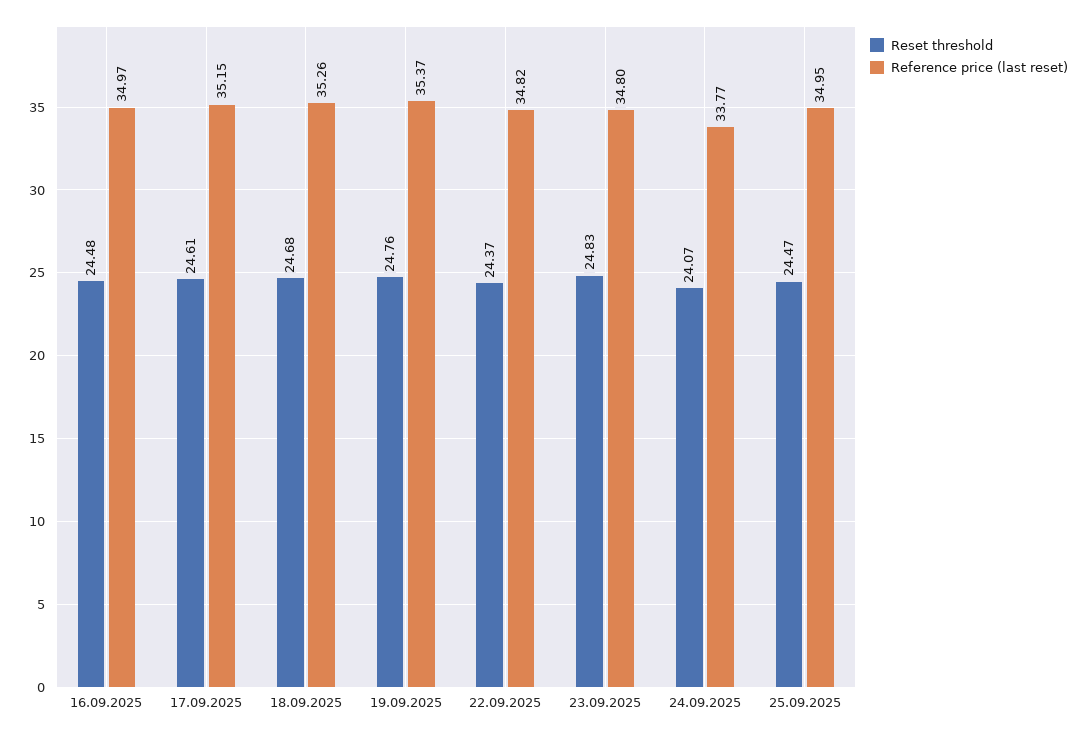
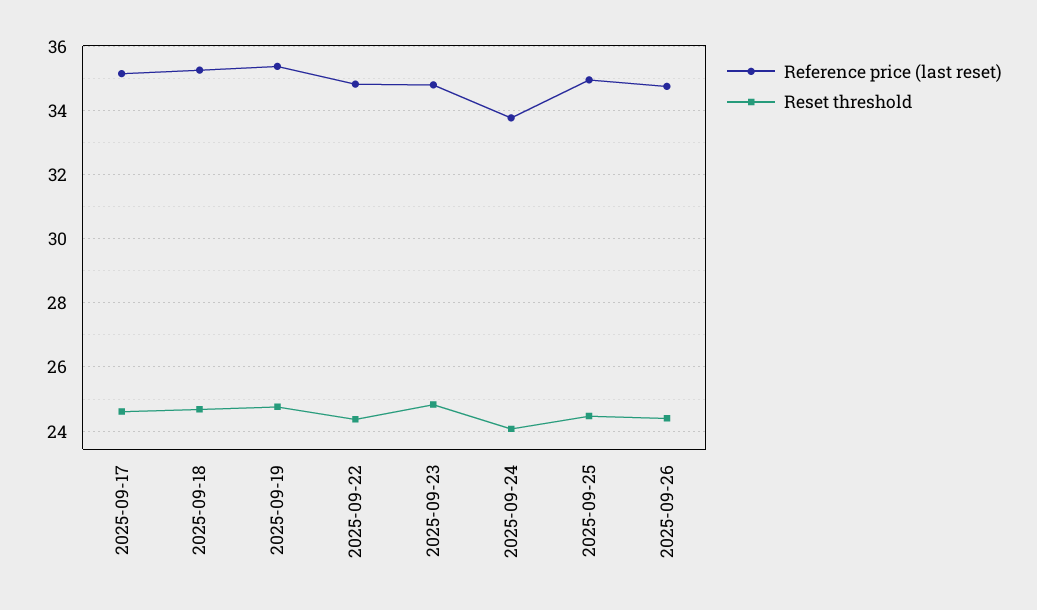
Reset threshold, 16.09.2025: 24.48 -> none
Reference price (last reset), 16.09.2025: 34.97 -> none
Reference price (last reset), 2025-09-26: none -> 34.8
Reset threshold, 2025-09-26: none -> 24.4

